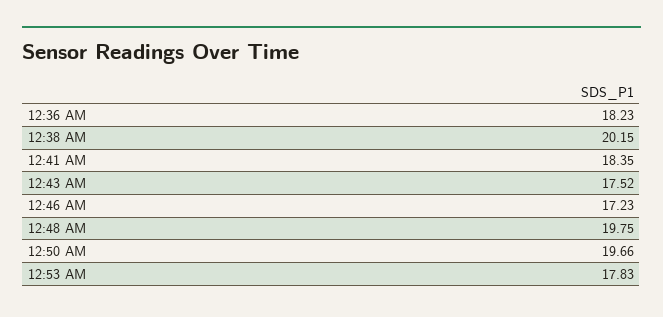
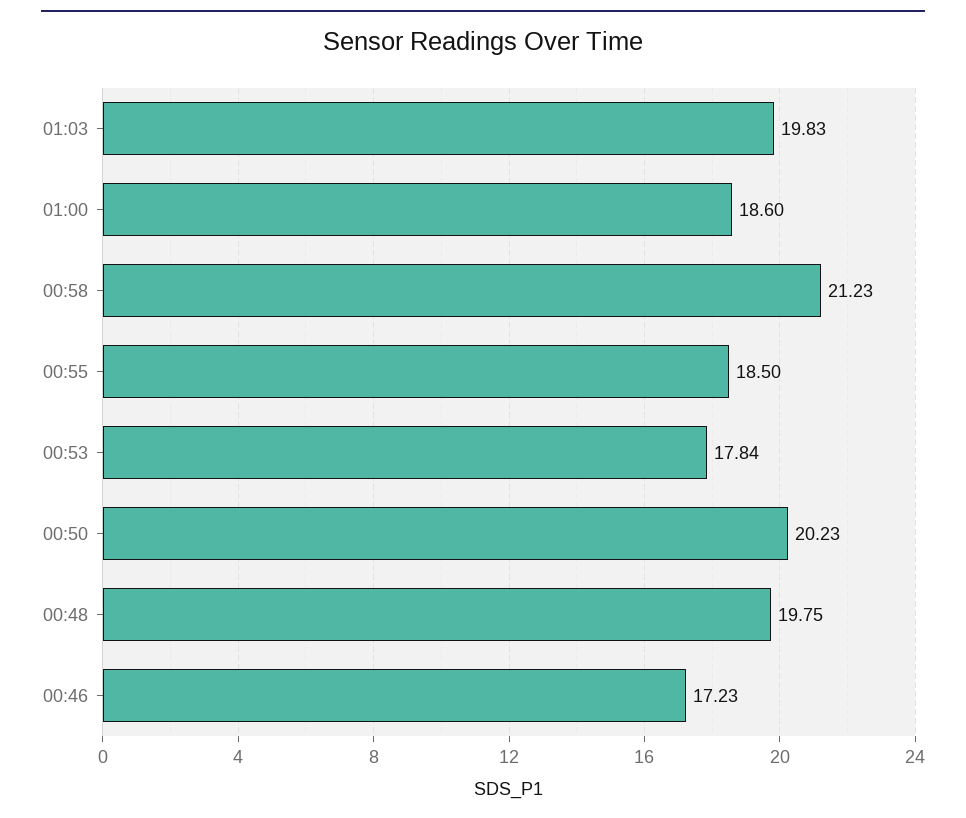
12:36 AM: 18.23 -> none
12:38 AM: 20.15 -> none
12:41 AM: 18.35 -> none
12:43 AM: 17.52 -> none
12:50 AM: 19.66 -> 20.23
12:53 AM: 17.83 -> 17.84
01:03: none -> 19.83
01:00: none -> 18.6
00:58: none -> 21.23
00:55: none -> 18.5

